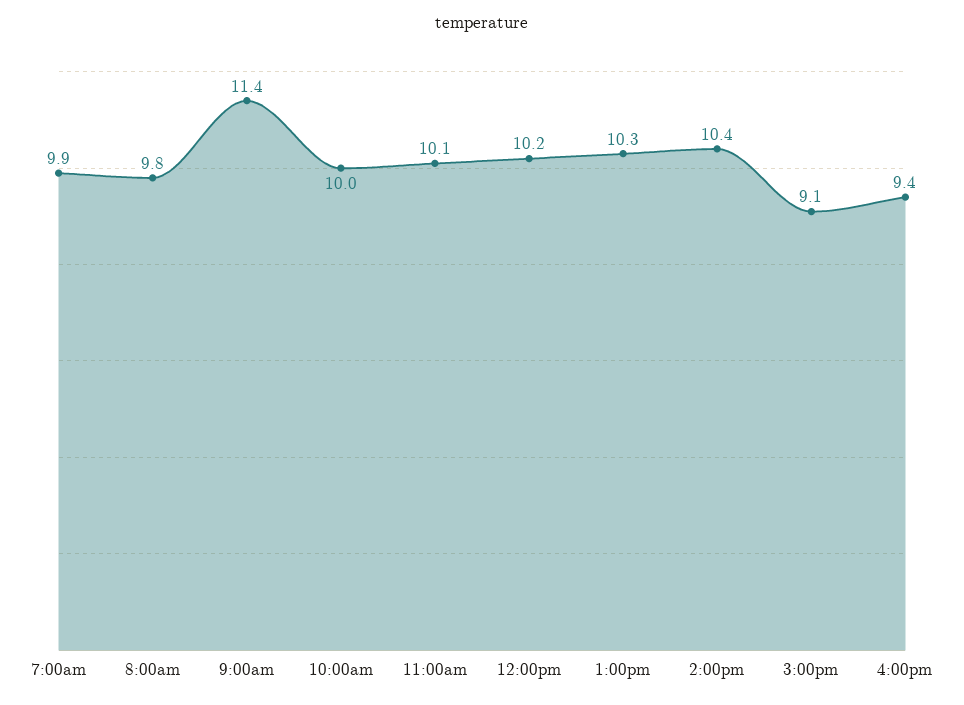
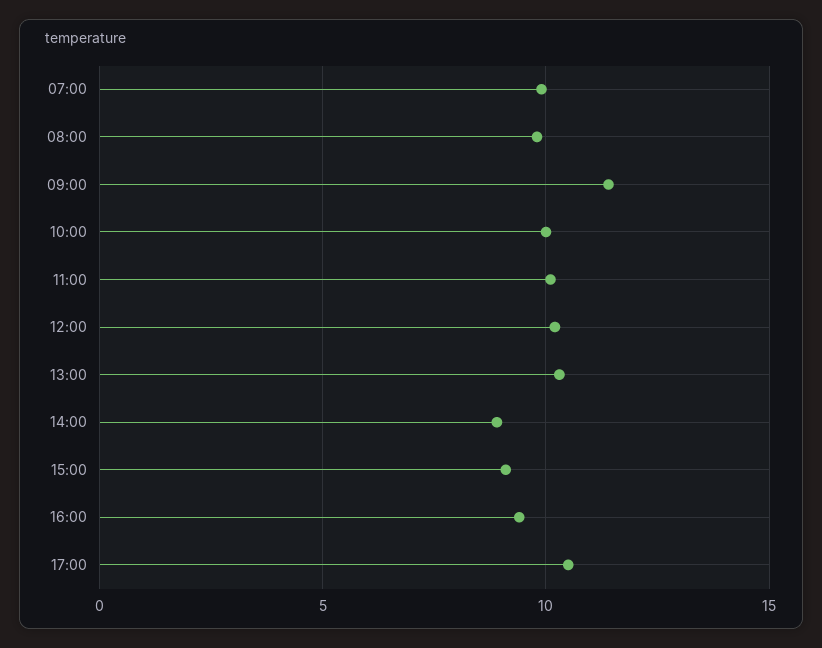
2:00pm: 10.4 -> 9
17:00: none -> 10.5

